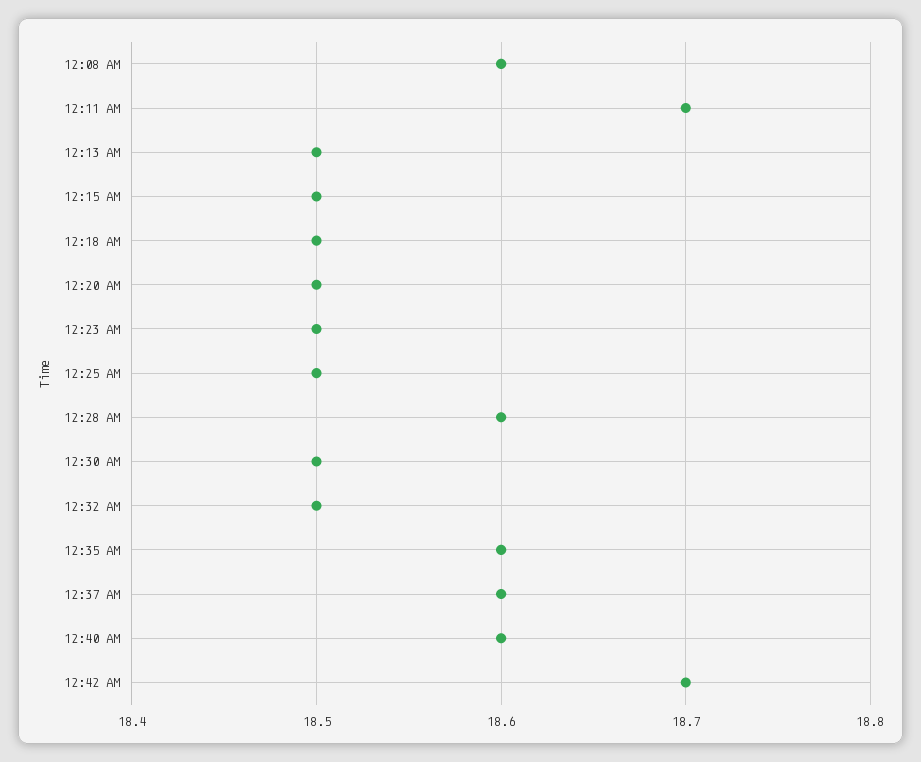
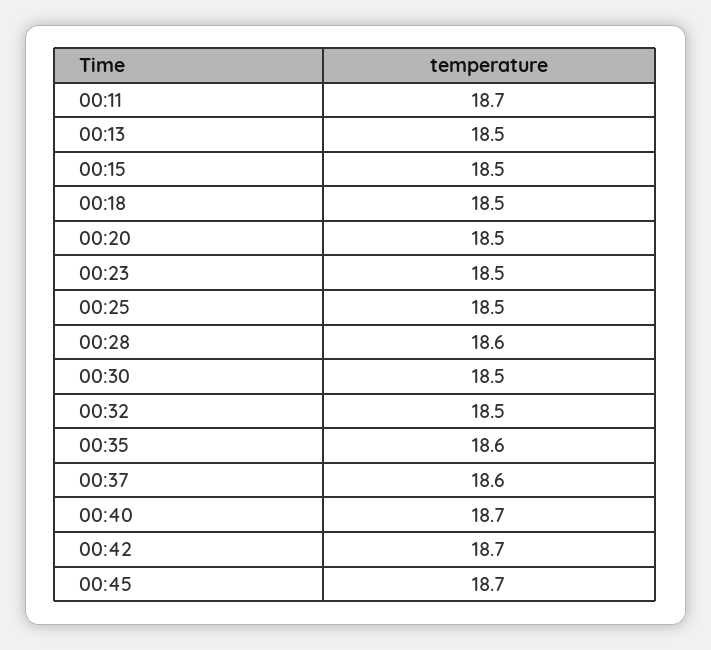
12:08 AM: 18.6 -> none
12:40 AM: 18.6 -> 18.7
00:45: none -> 18.7

